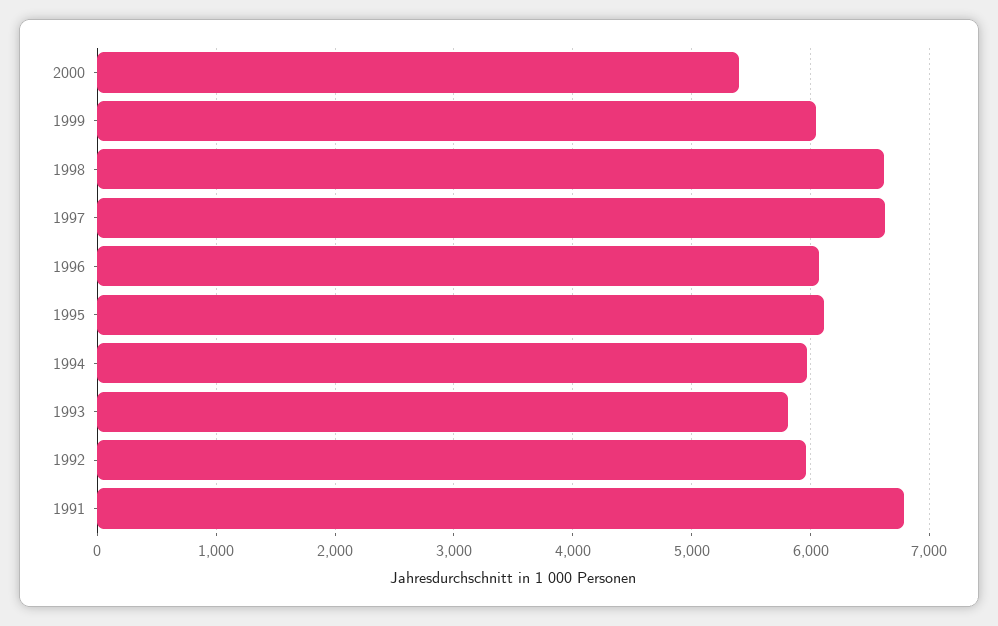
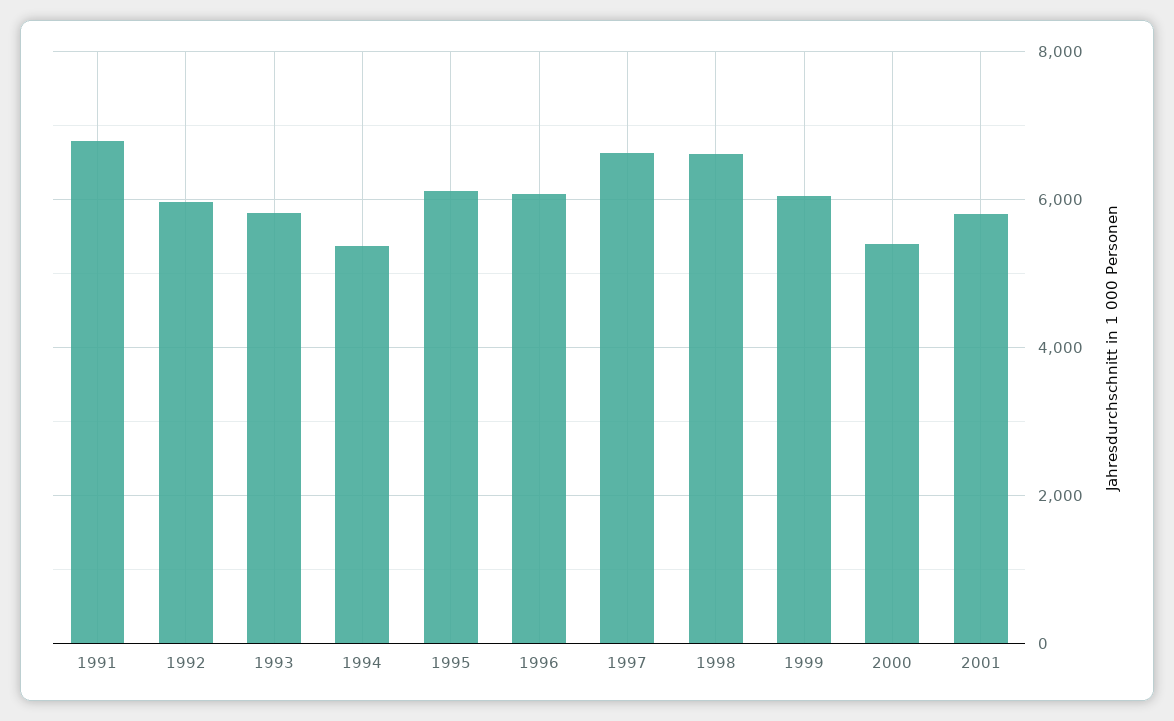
1994: 6000 -> 5400
2001: none -> 5800

